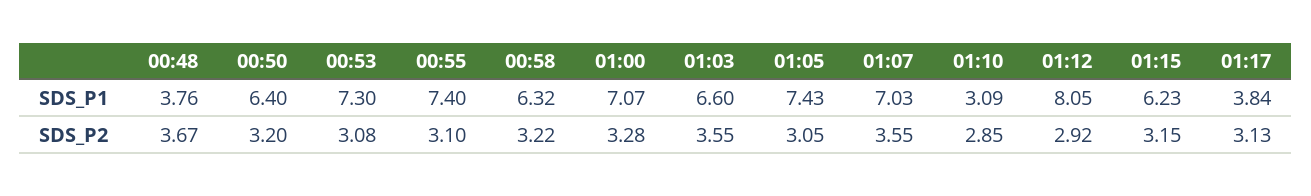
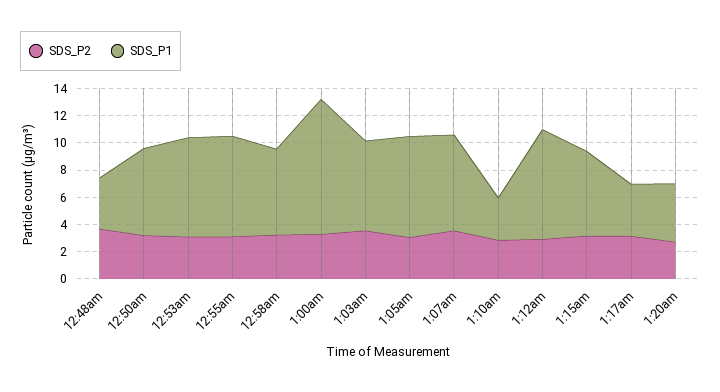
SDS_P1, 01:00: 7.07 -> 10
SDS_P2, 1:20am: none -> 3
SDS_P1, 1:20am: none -> 4

